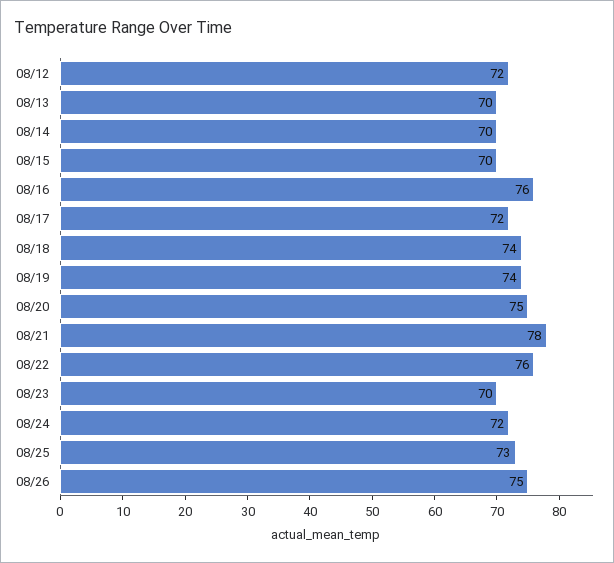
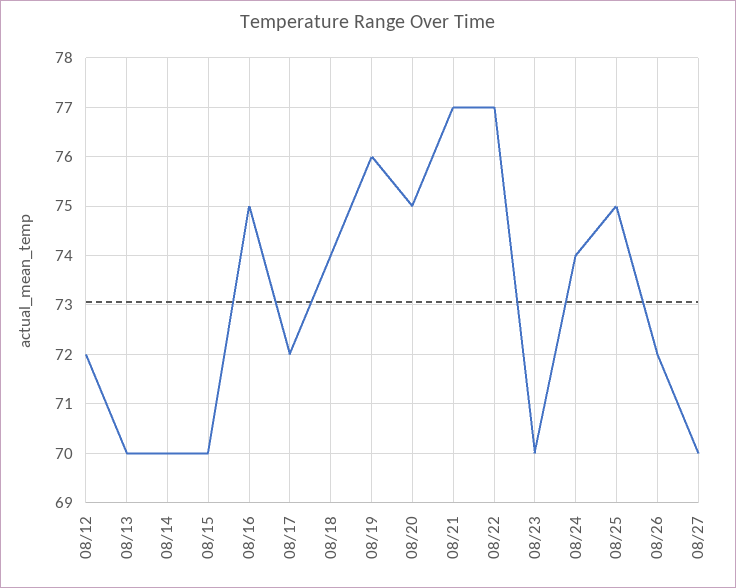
08/16: 76 -> 75
08/19: 74 -> 76
08/21: 78 -> 77
08/22: 76 -> 77
08/24: 72 -> 74
08/25: 73 -> 75
08/26: 75 -> 72
08/27: none -> 70

